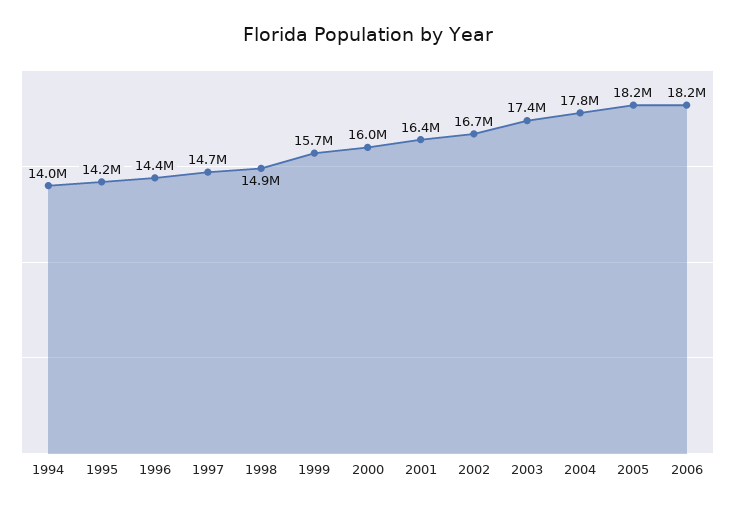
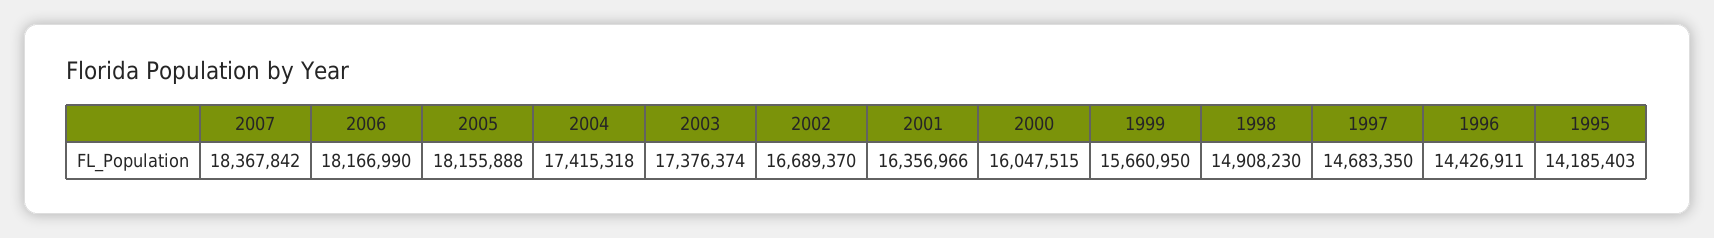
1994: 14000000 -> none
2004: 17800000 -> 17415318
2007: none -> 18367842

